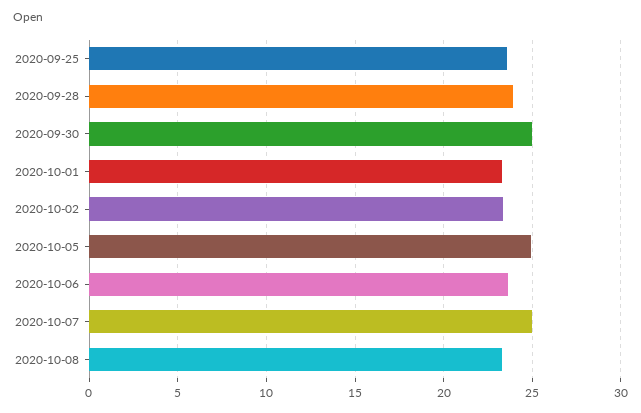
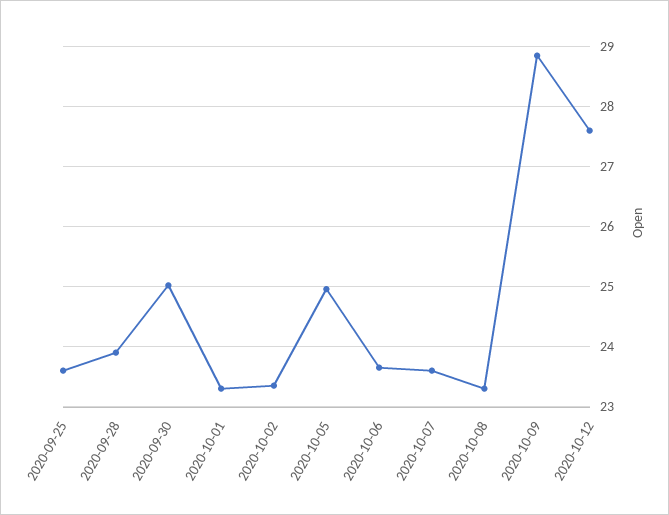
2020-10-07: 25 -> 23.6
2020-10-09: none -> 28.8
2020-10-12: none -> 27.6

